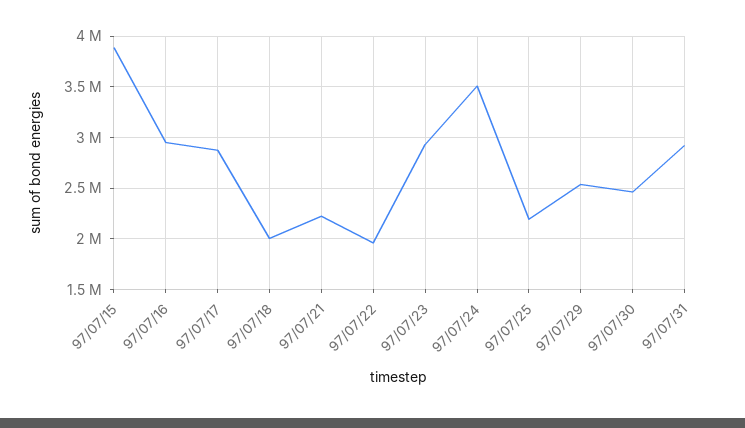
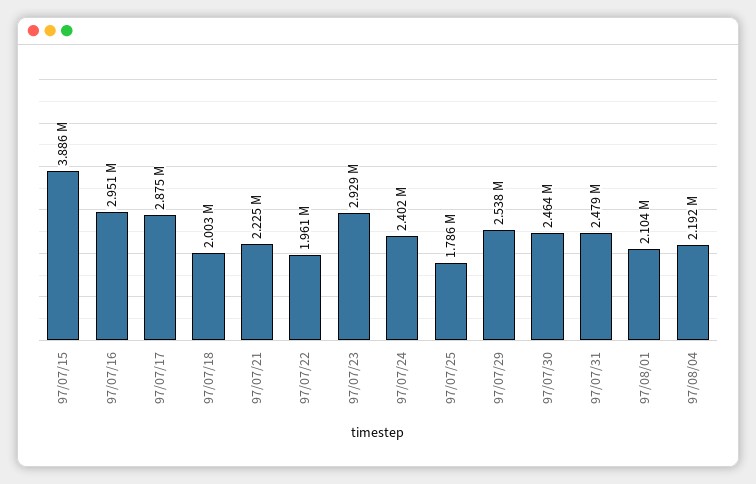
97/07/24: 3500000 -> 2402000
97/07/25: 2200000 -> 1786000
97/07/31: 2900000 -> 2479000
97/08/01: none -> 2104000
97/08/04: none -> 2192000

